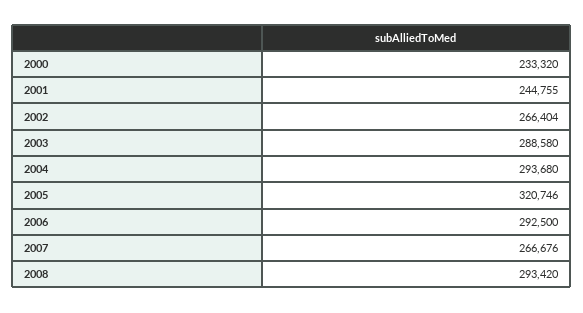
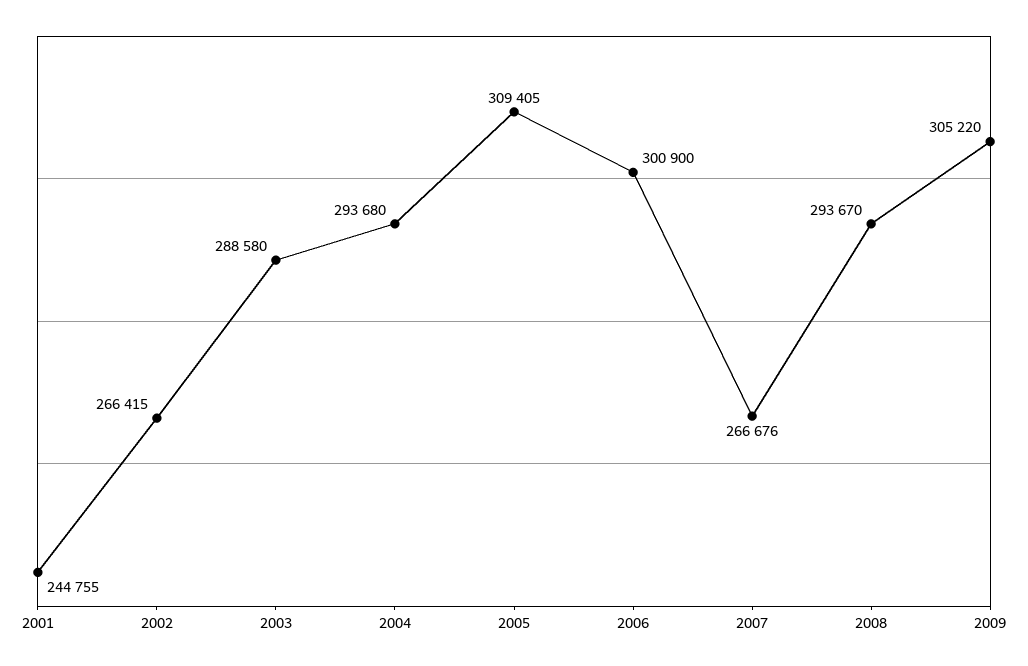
2000: 233320 -> none
2002: 266404 -> 266415
2005: 320746 -> 309405
2006: 292500 -> 300900
2008: 293420 -> 293670
2009: none -> 305220

